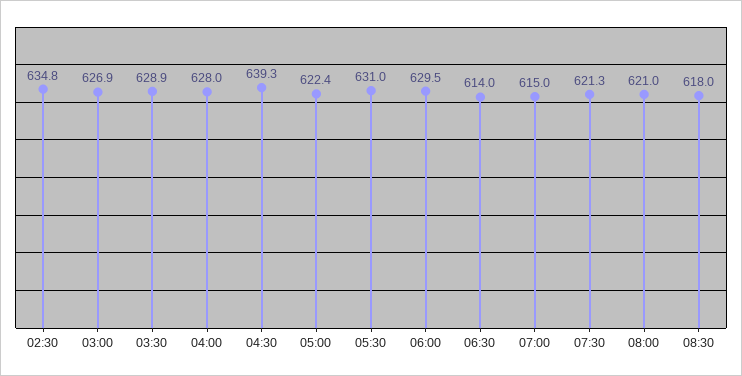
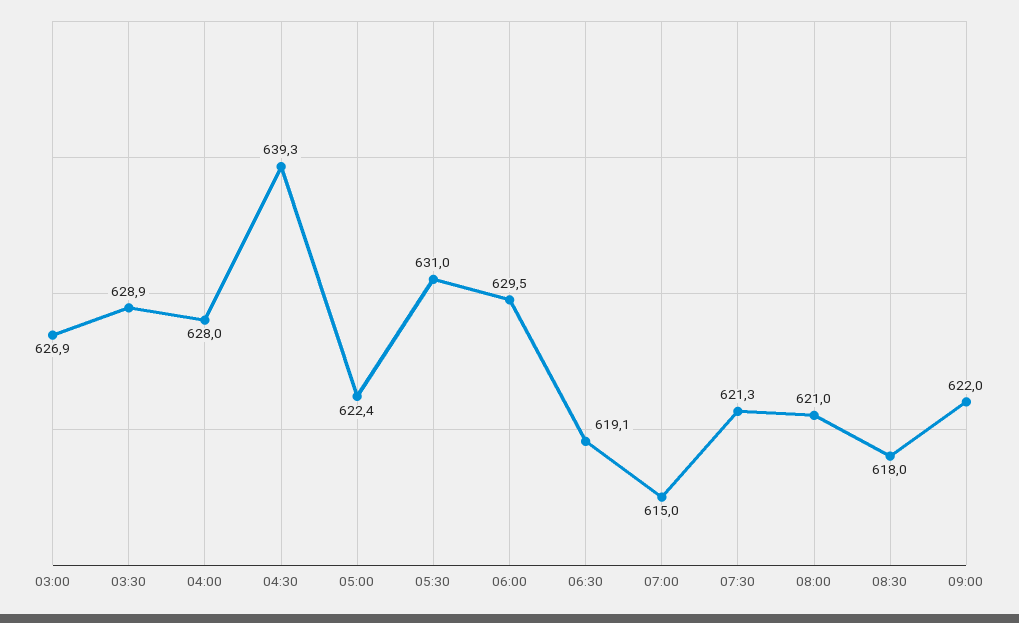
02:30: 634.8 -> none
06:30: 614 -> 619.1
09:00: none -> 622

